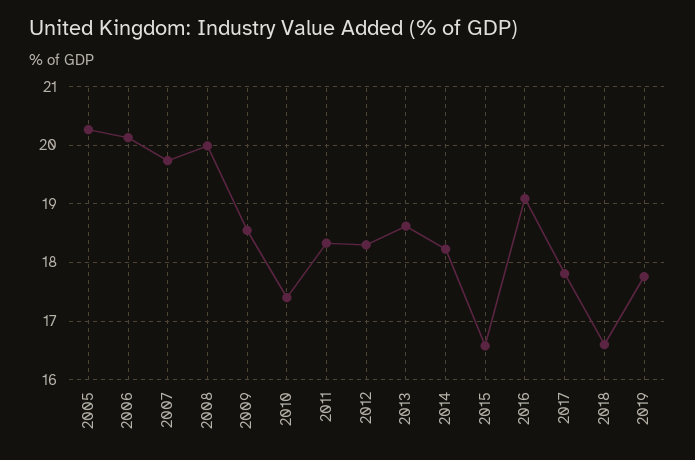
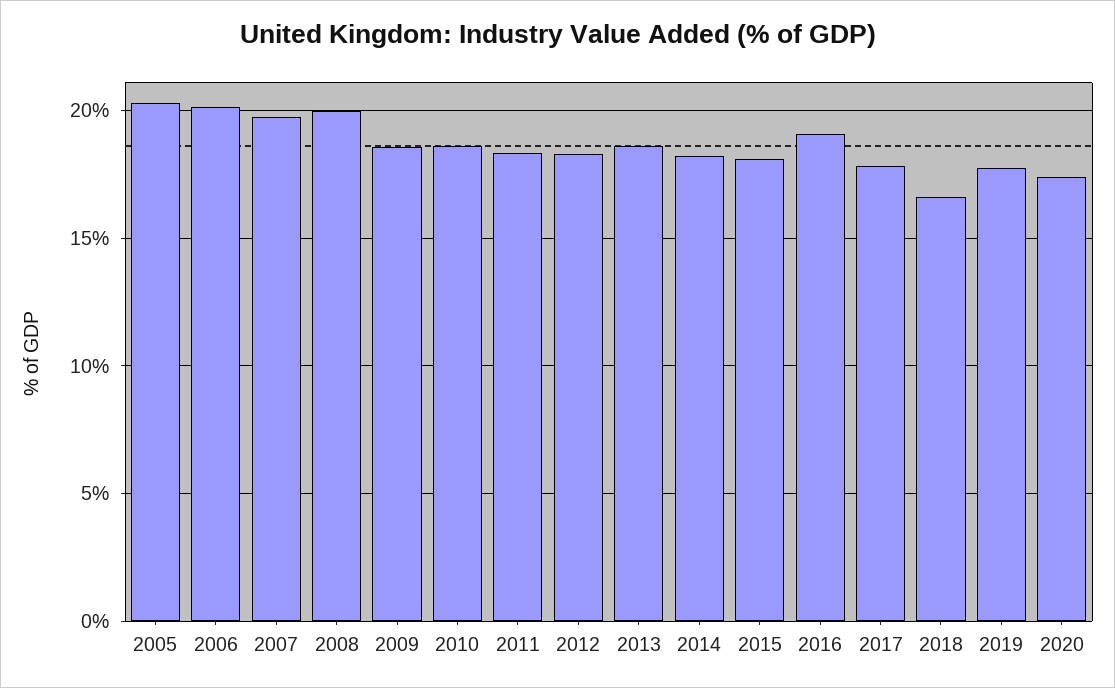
2010: 17.4 -> 18.5
2015: 16.6 -> 18
2020: none -> 17.5

